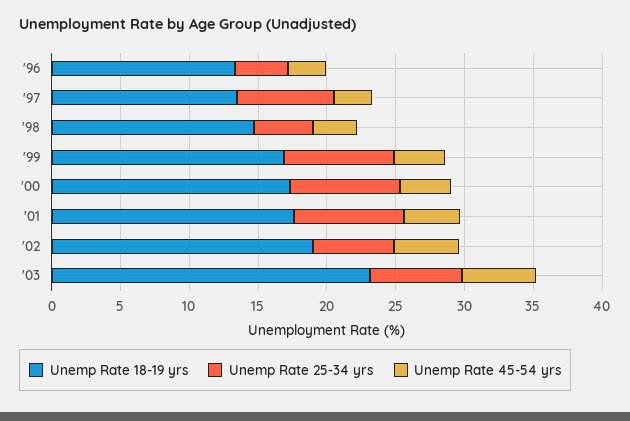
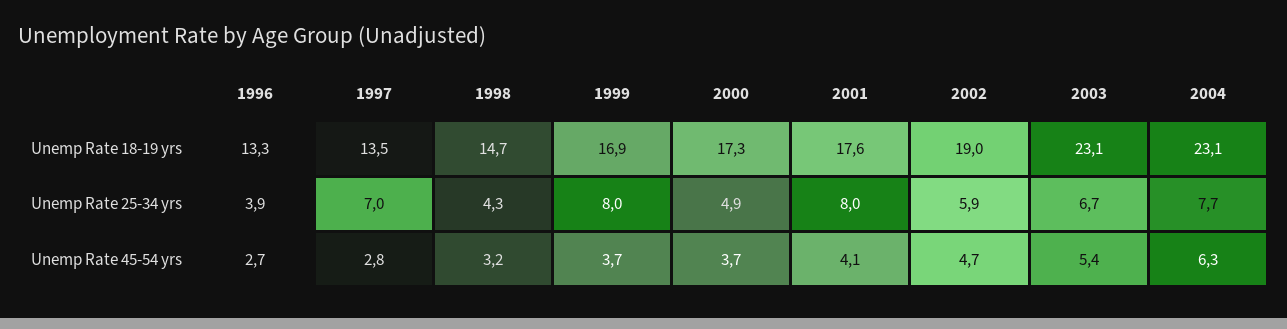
Unemp Rate 25-34 yrs, '00: 8 -> 4.9
Unemp Rate 18-19 yrs, 2004: none -> 23.1
Unemp Rate 25-34 yrs, 2004: none -> 7.7
Unemp Rate 45-54 yrs, 2004: none -> 6.3

